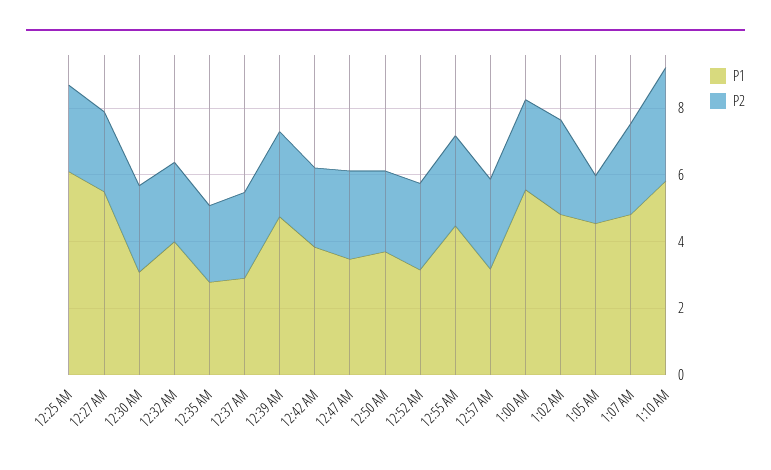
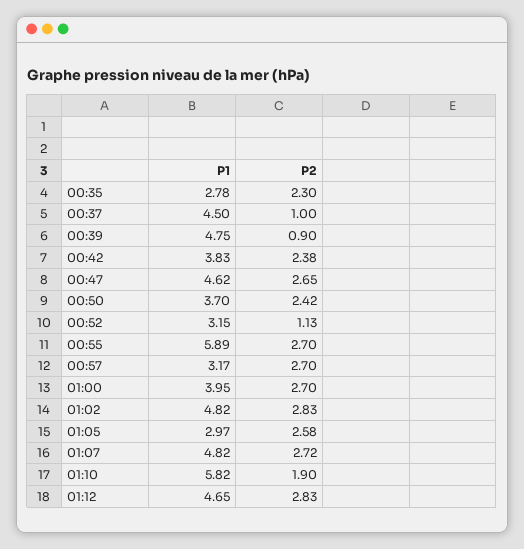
P1, 12:25 AM: 6 -> none
P2, 12:25 AM: 2.5 -> none
P1, 12:27 AM: 5.5 -> none
P2, 12:27 AM: 2.5 -> none
P1, 12:30 AM: 3 -> none
P2, 12:30 AM: 2.5 -> none
P1, 12:32 AM: 4 -> none
P2, 12:32 AM: 2.5 -> none
P1, 12:37 AM: 3 -> 4.5
P2, 12:37 AM: 2.5 -> 1
P2, 12:39 AM: 2.5 -> 0.9
P1, 12:47 AM: 3.5 -> 4.62
P2, 12:52 AM: 2.5 -> 1.13
P1, 12:55 AM: 4.5 -> 5.89
P1, 1:00 AM: 5.5 -> 3.95
P1, 1:05 AM: 4.5 -> 2.97
P2, 1:05 AM: 1.5 -> 2.58
P2, 1:10 AM: 3.5 -> 1.9
P1, 01:12: none -> 4.65
P2, 01:12: none -> 2.83

